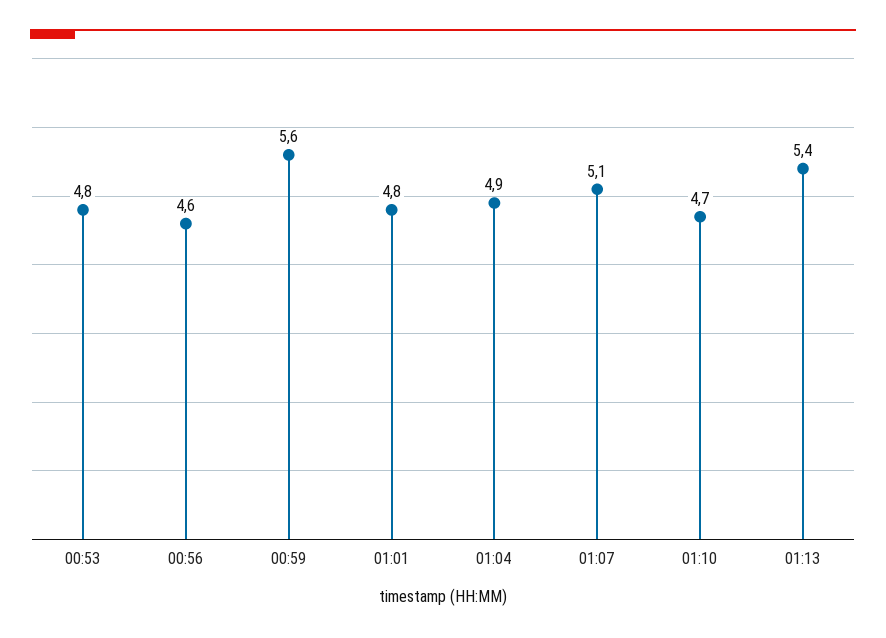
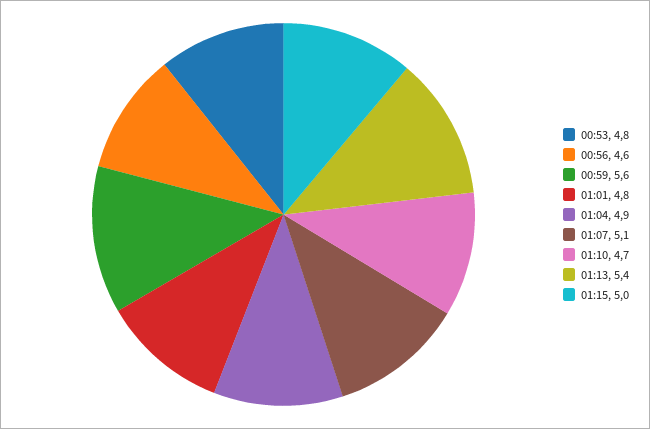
01:15: none -> 5

